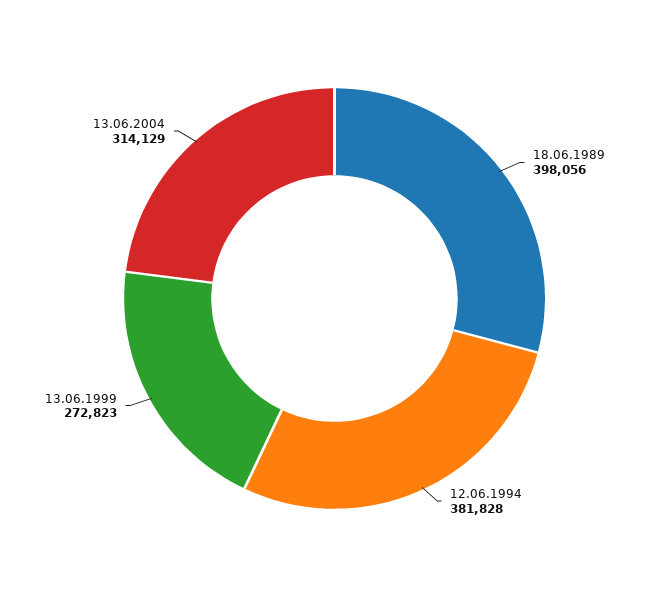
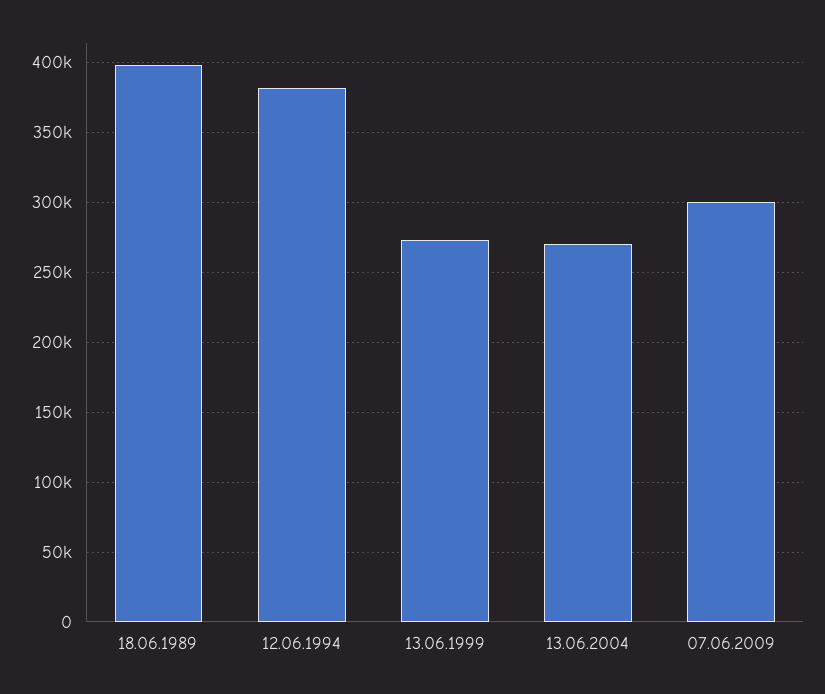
13.06.2004: 314129 -> 270000
07.06.2009: none -> 300000

